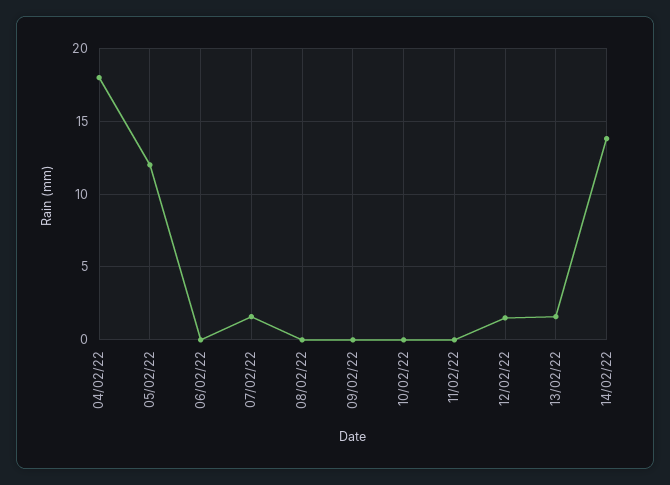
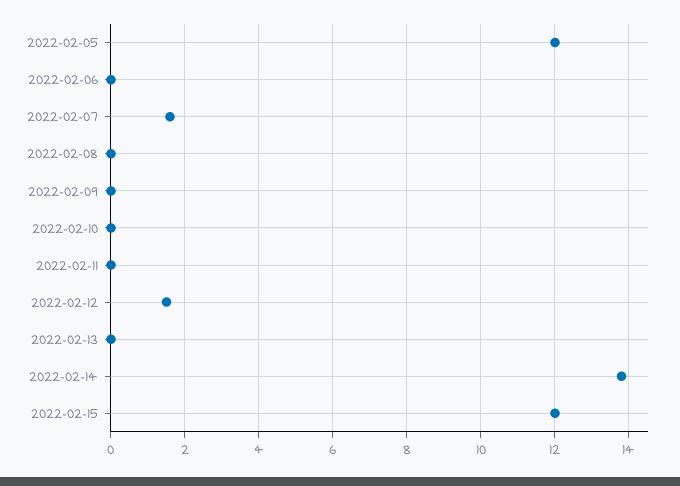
04/02/22: 18 -> none
13/02/22: 1.5 -> 0
2022-02-15: none -> 12

